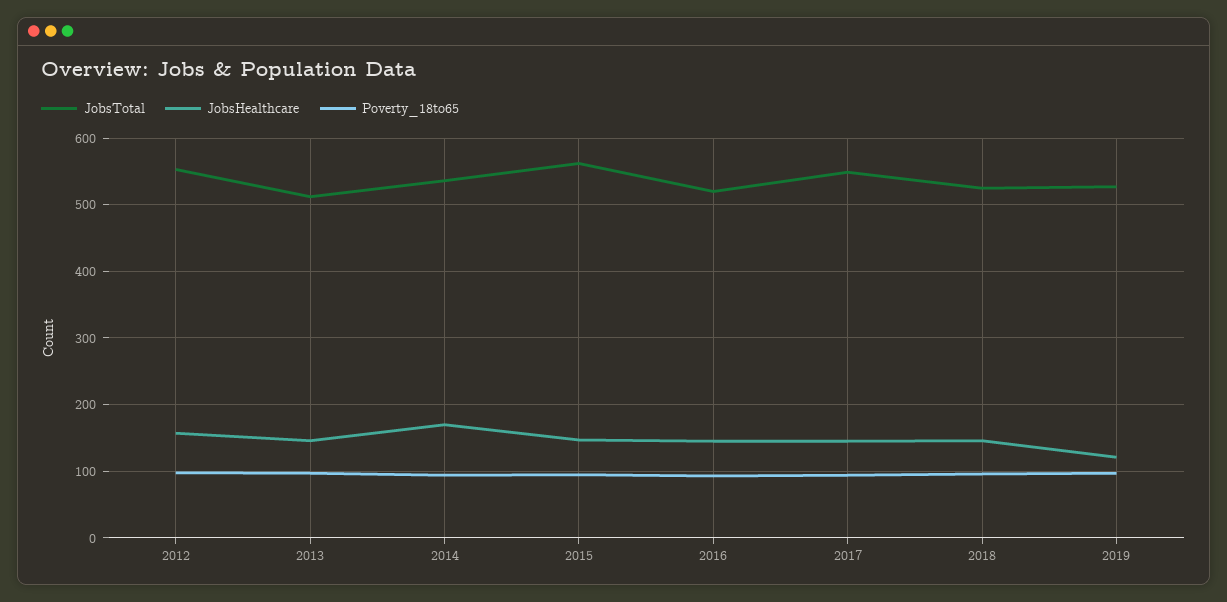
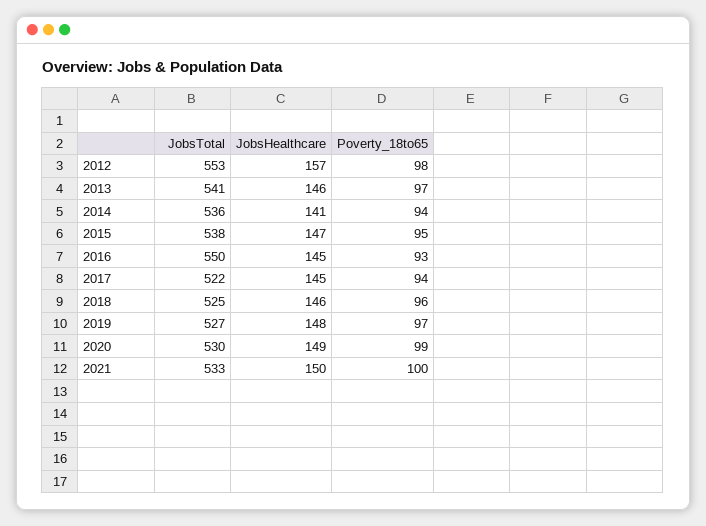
JobsTotal, 2013: 510 -> 541
JobsHealthcare, 2014: 170 -> 141
JobsTotal, 2015: 560 -> 538
JobsTotal, 2016: 520 -> 550
JobsTotal, 2017: 550 -> 522
JobsHealthcare, 2019: 120 -> 148
JobsTotal, 2020: none -> 530
JobsHealthcare, 2020: none -> 149
Poverty_18to65, 2020: none -> 99
JobsTotal, 2021: none -> 533
JobsHealthcare, 2021: none -> 150
Poverty_18to65, 2021: none -> 100

